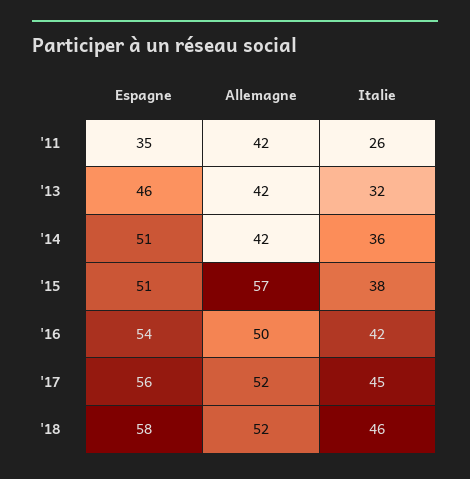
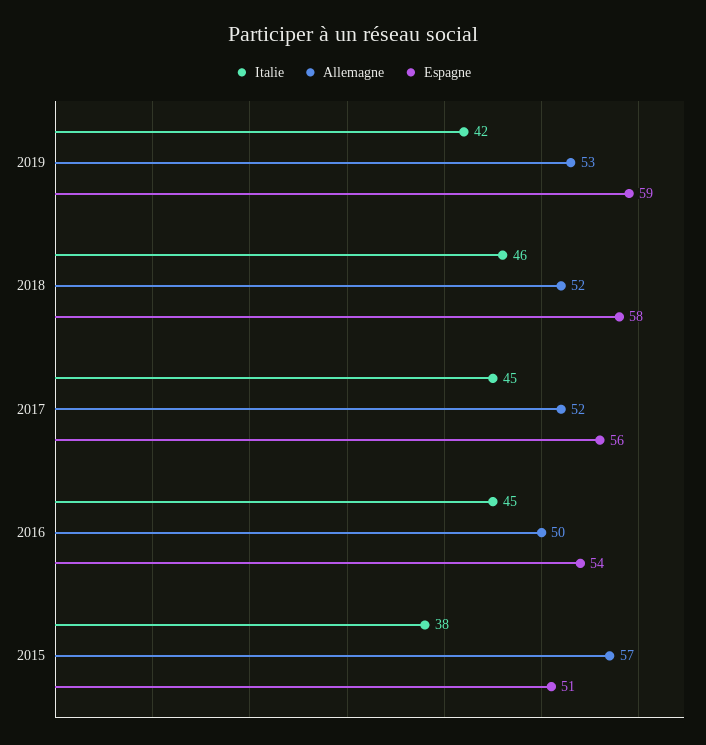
Espagne, '11: 35 -> none
Allemagne, '11: 42 -> none
Italie, '11: 26 -> none
Espagne, '13: 46 -> none
Allemagne, '13: 42 -> none
Italie, '13: 32 -> none
Espagne, '14: 51 -> none
Allemagne, '14: 42 -> none
Italie, '14: 36 -> none
Italie, '16: 42 -> 45
Italie, 2019: none -> 42
Allemagne, 2019: none -> 53
Espagne, 2019: none -> 59

